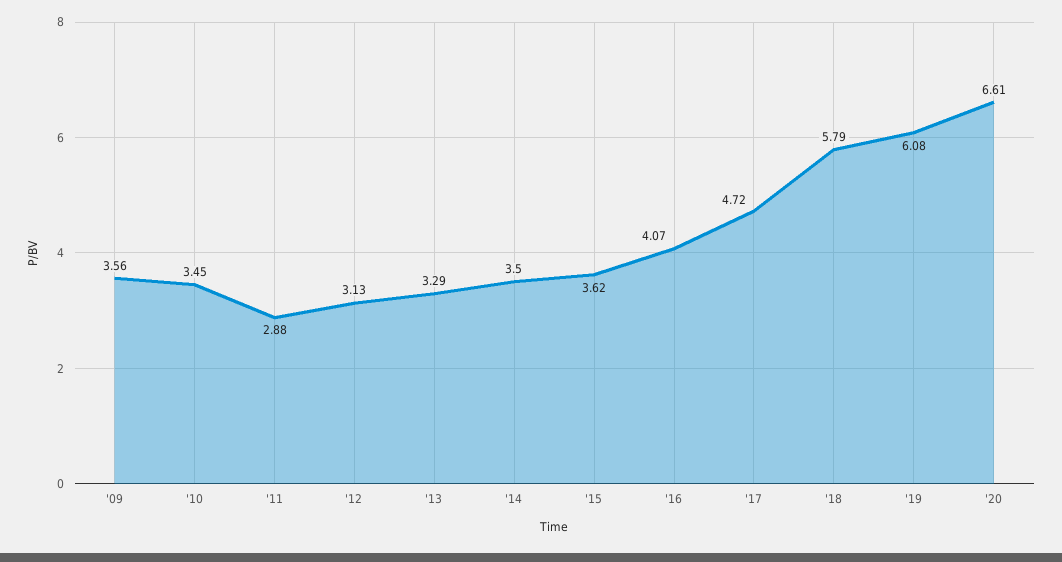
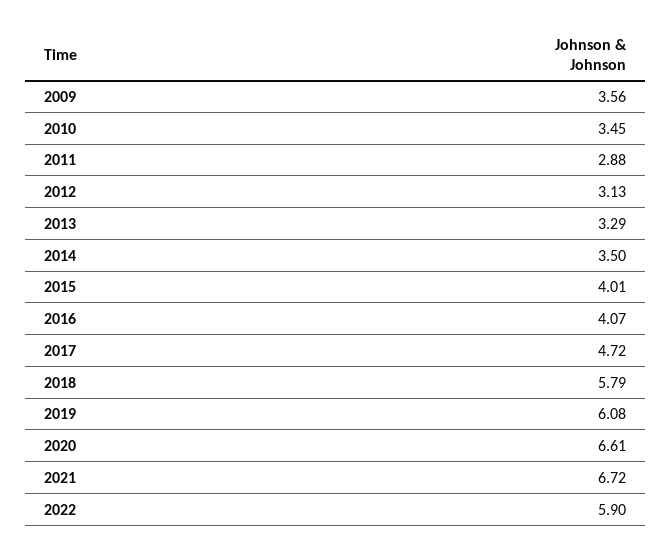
'15: 3.62 -> 4.01
2021: none -> 6.72
2022: none -> 5.9

